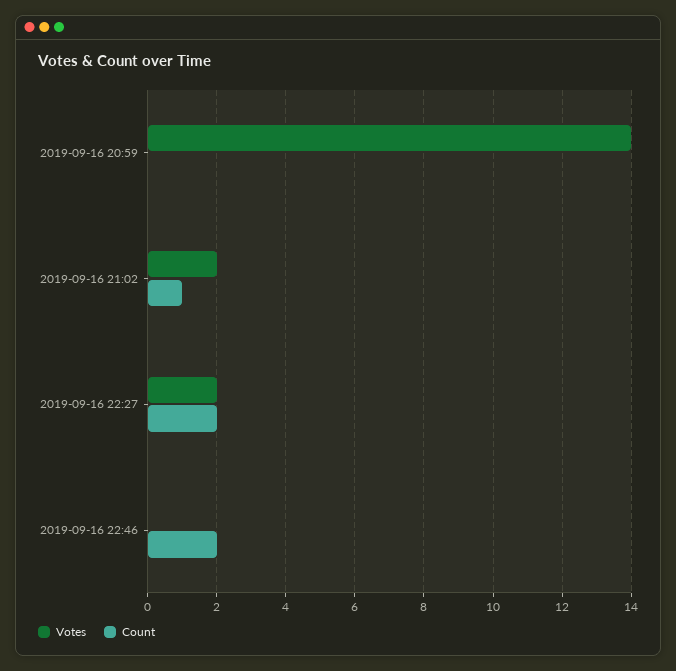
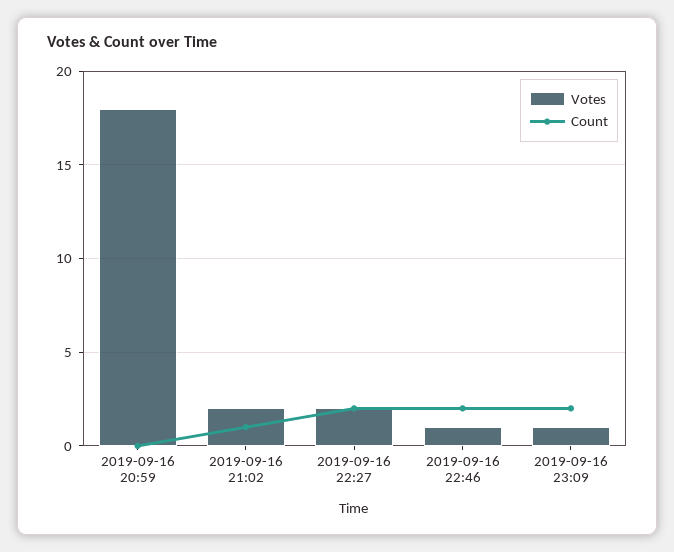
Votes, 2019-09-16 20:59: 14 -> 18
Votes, 2019-09-16 22:46: 0 -> 1
Votes, 2019-09-16 23:09: none -> 1
Count, 2019-09-16 23:09: none -> 2

